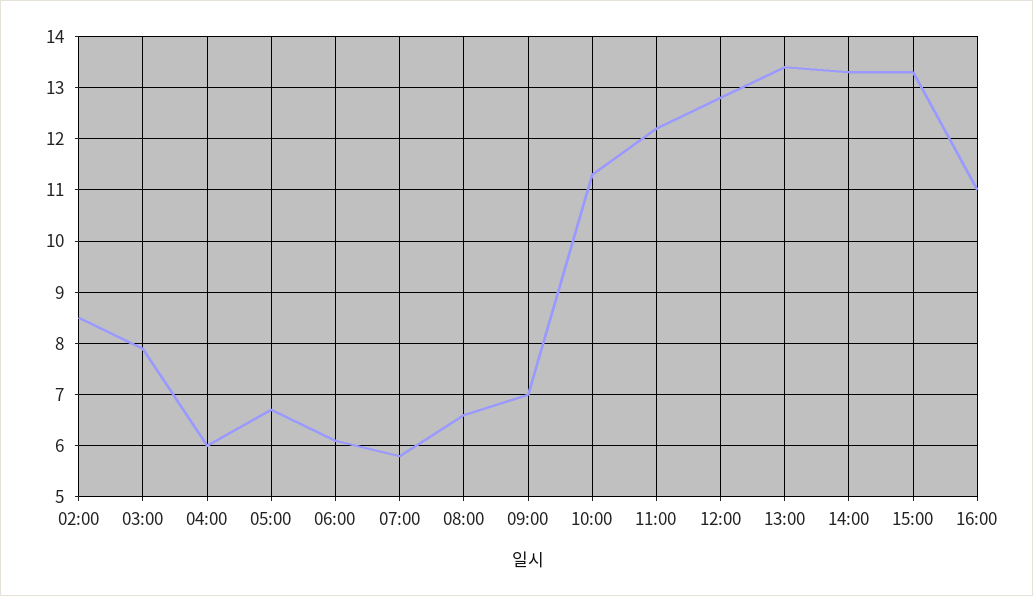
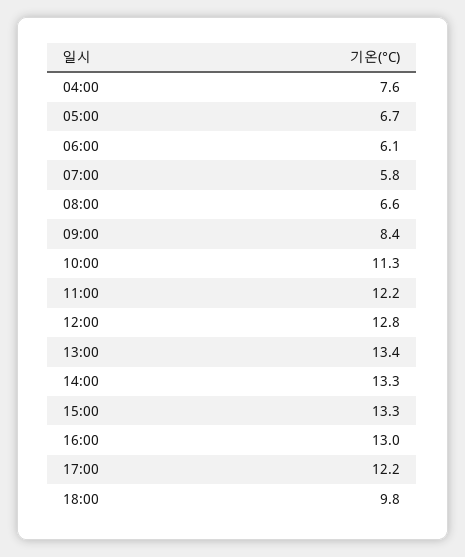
02:00: 8.5 -> none
03:00: 8 -> none
04:00: 6 -> 7.6
09:00: 7 -> 8.4
16:00: 11 -> 13
17:00: none -> 12.2
18:00: none -> 9.8

